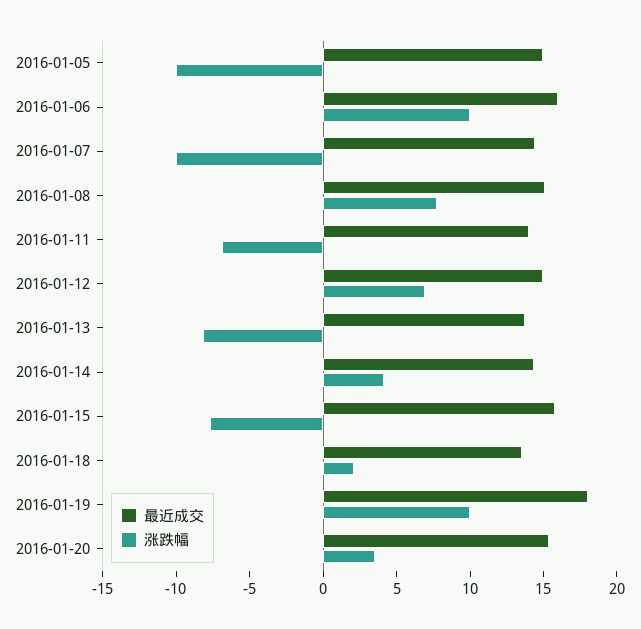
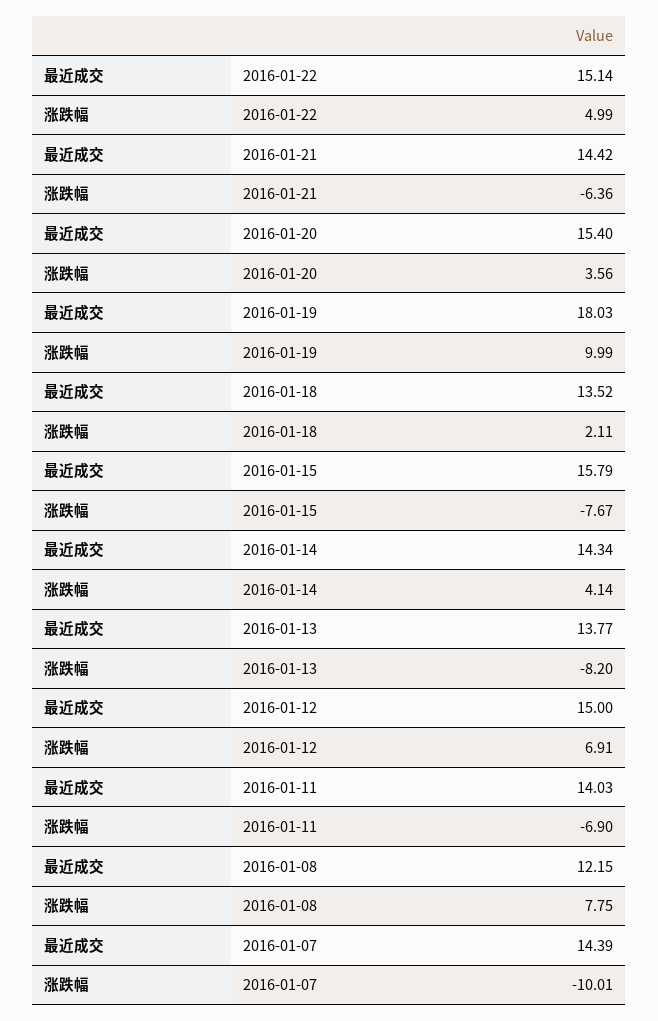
最近成交, 2016-01-05: 15 -> none
涨跌幅, 2016-01-05: -10 -> none
最近成交, 2016-01-06: 16 -> none
涨跌幅, 2016-01-06: 10 -> none
最近成交, 2016-01-08: 15 -> 12.15
最近成交, 2016-01-22: none -> 15.14
涨跌幅, 2016-01-22: none -> 4.99
最近成交, 2016-01-21: none -> 14.42
涨跌幅, 2016-01-21: none -> -6.36

